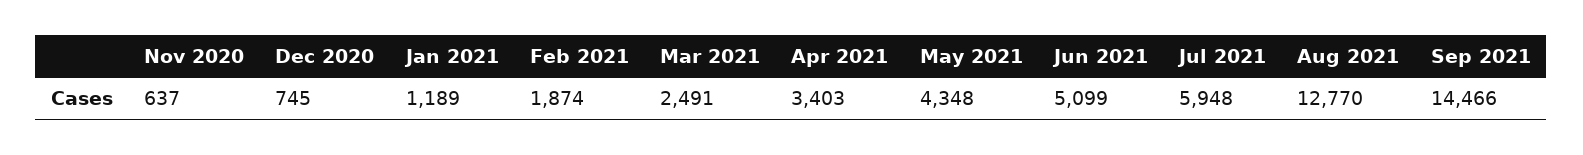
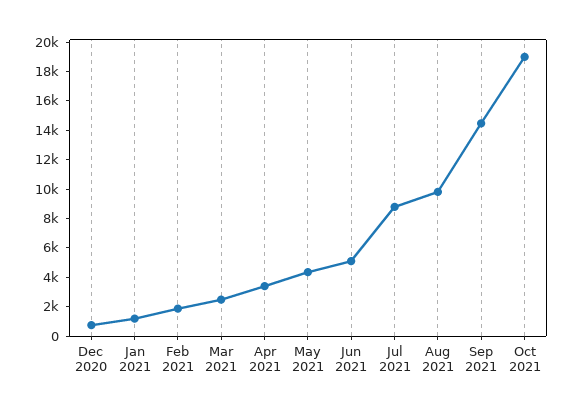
Nov 2020: 637 -> none
Jul 2021: 5948 -> 9000
Aug 2021: 12770 -> 10000
Oct 2021: none -> 19000

